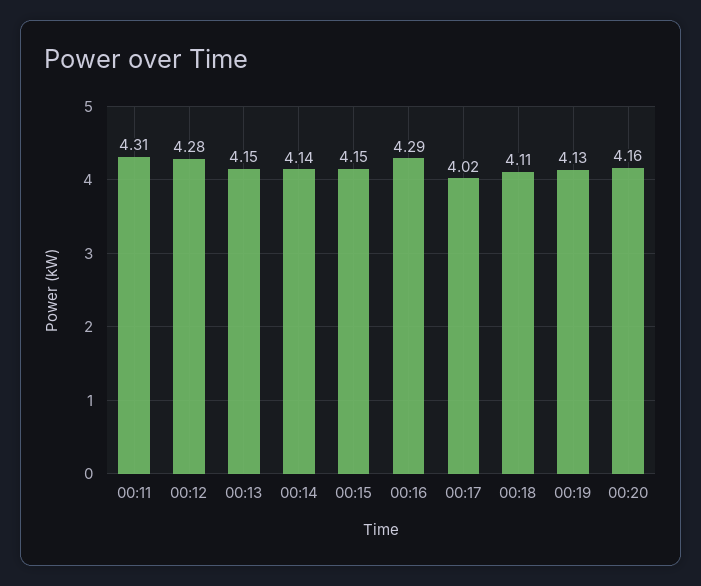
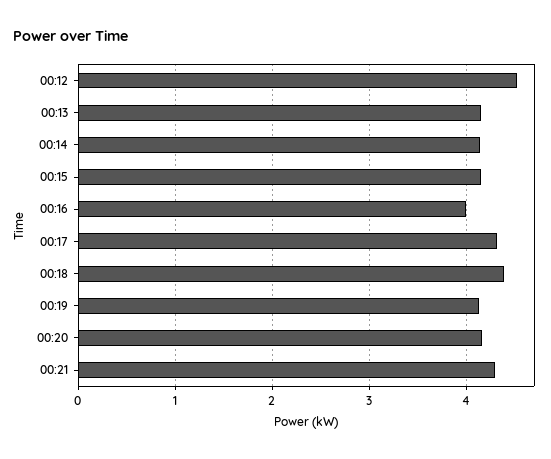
00:11: 4.31 -> none
00:12: 4.28 -> 4.5
00:16: 4.29 -> 4
00:17: 4.02 -> 4.3
00:18: 4.11 -> 4.4
00:21: none -> 4.3

